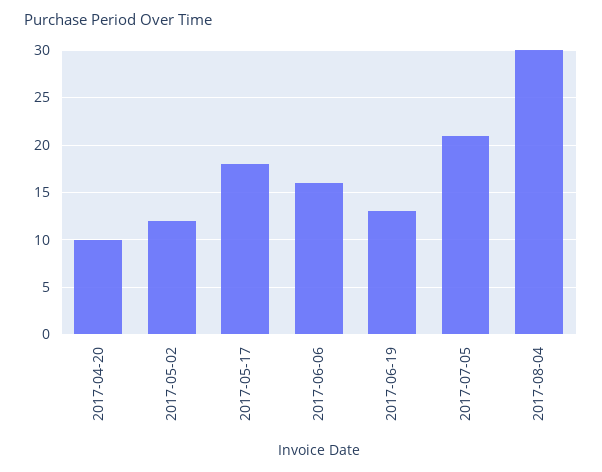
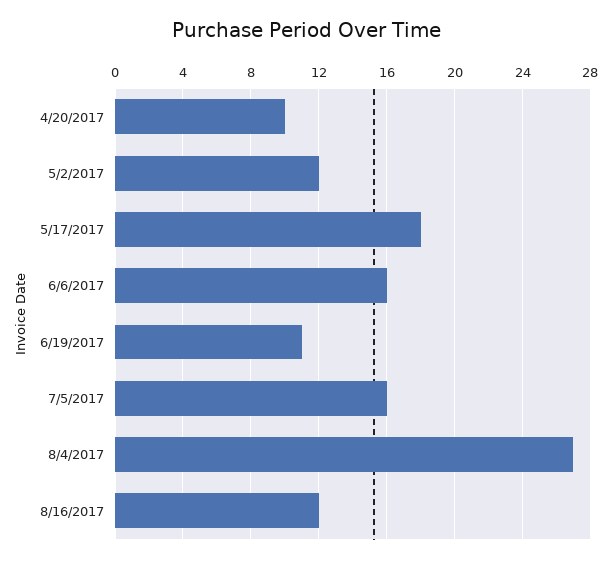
2017-06-19: 13 -> 11
2017-07-05: 21 -> 16
2017-08-04: 30 -> 27
8/16/2017: none -> 12

